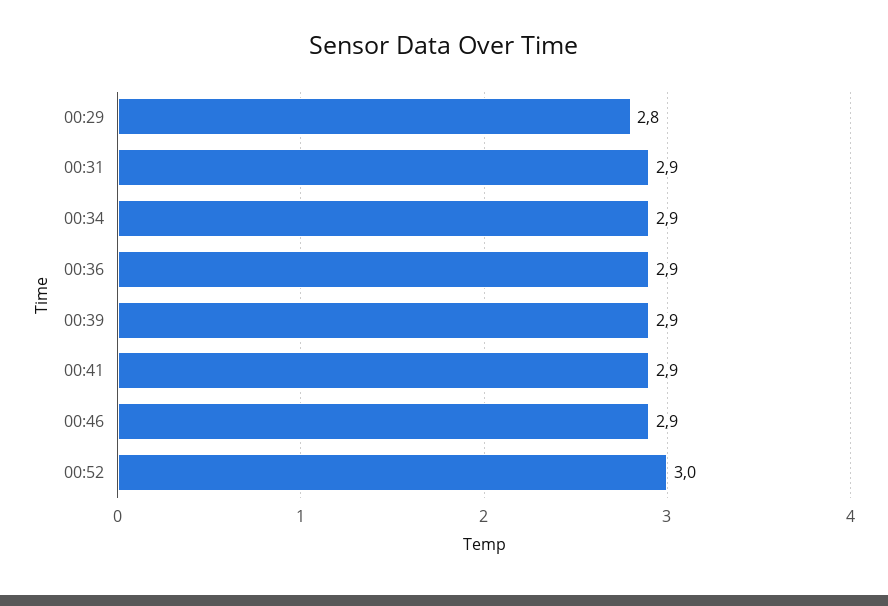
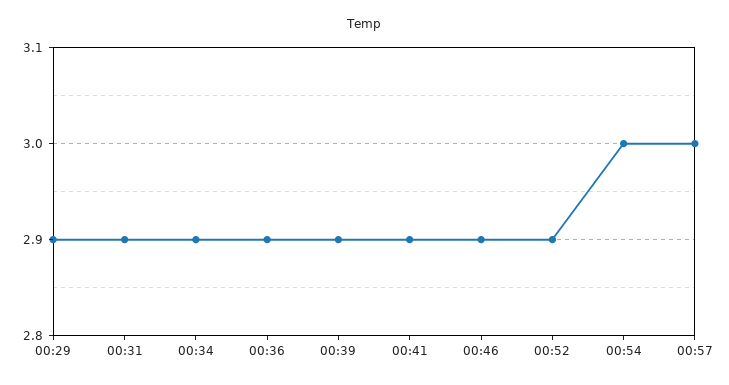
00:29: 2.8 -> 2.9
00:52: 3 -> 2.9
00:54: none -> 3
00:57: none -> 3

